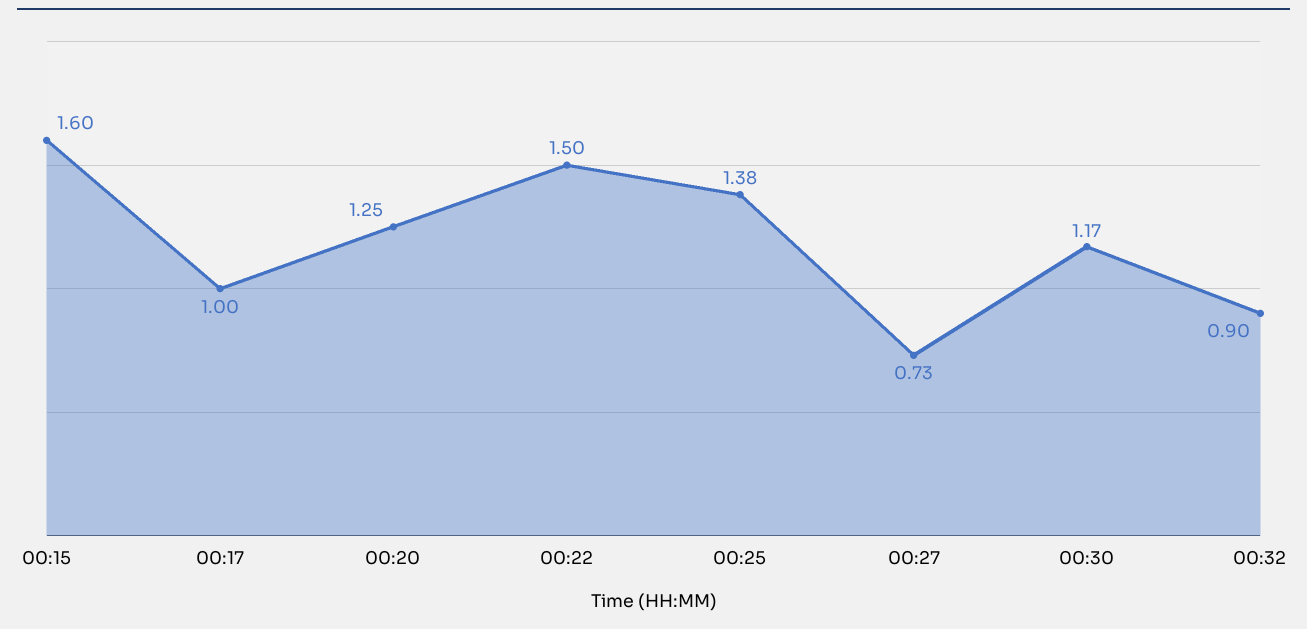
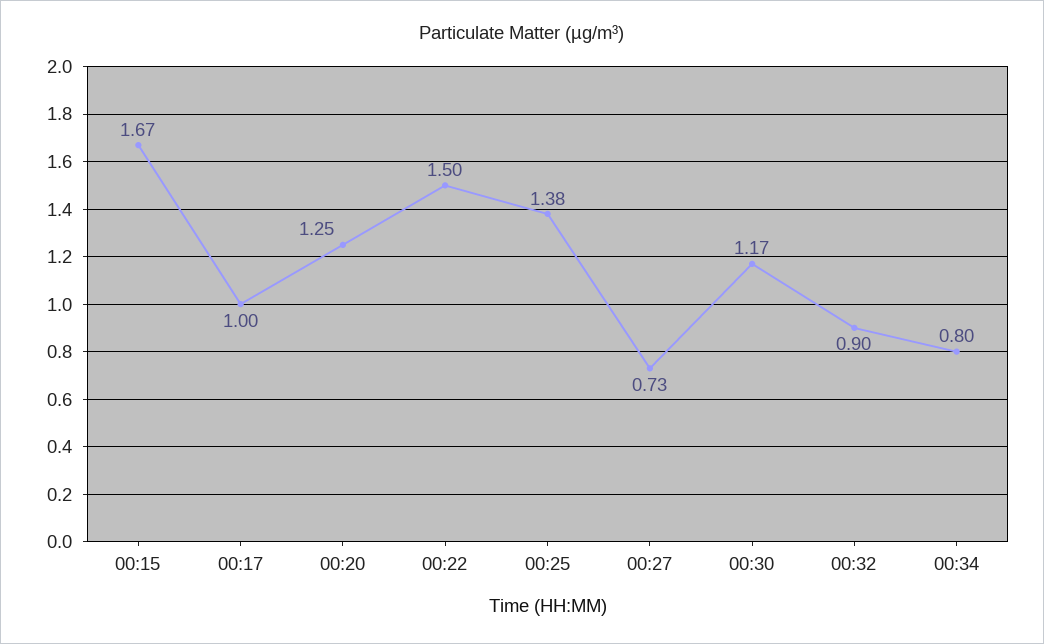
00:15: 1.6 -> 1.67
00:34: none -> 0.8

